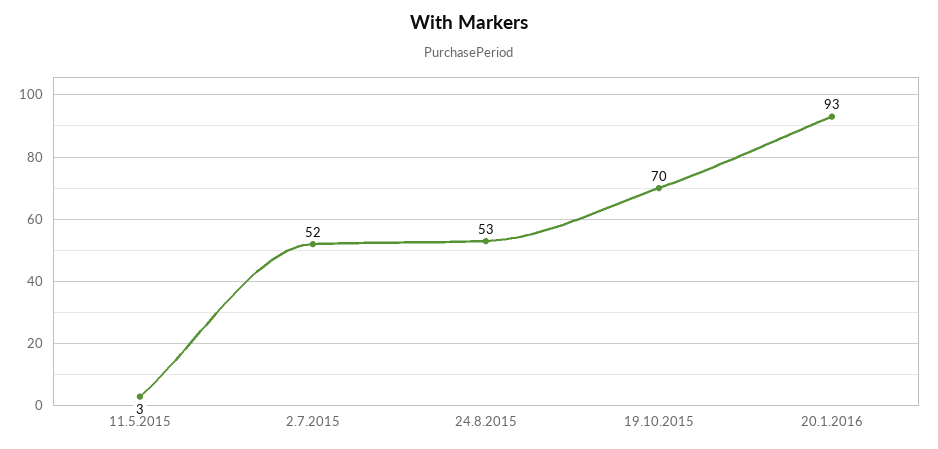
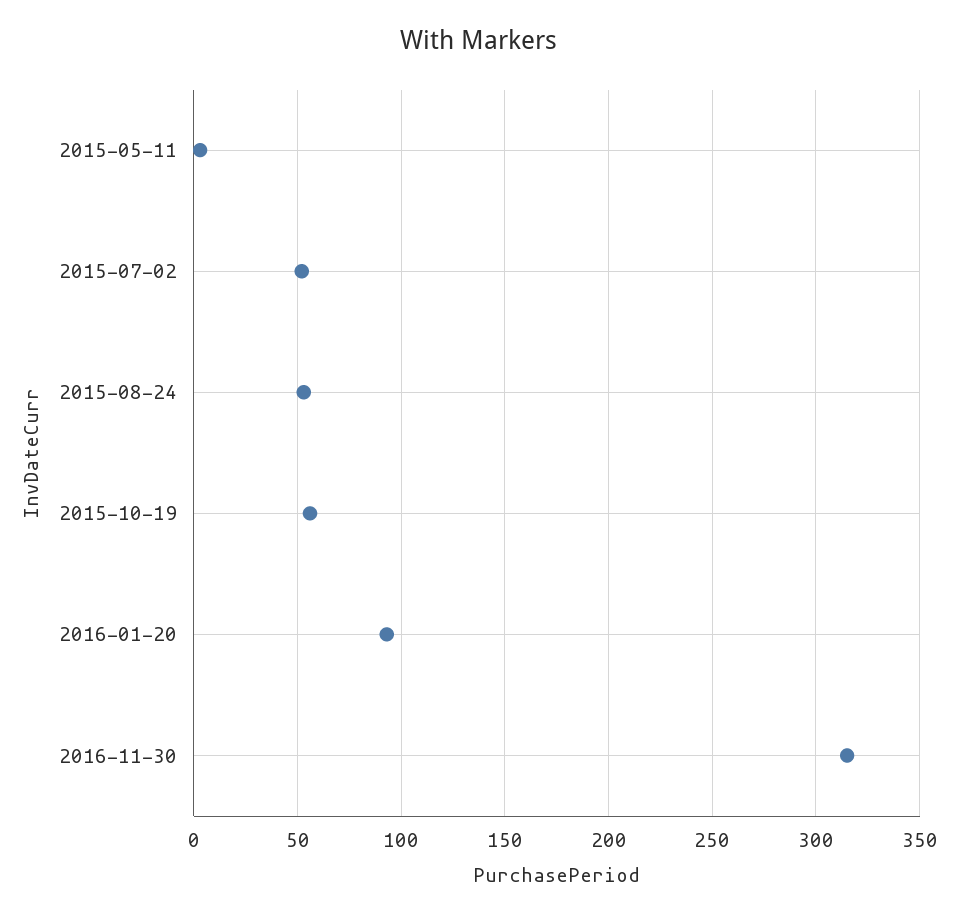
19.10.2015: 70 -> 55
2016-11-30: none -> 315

